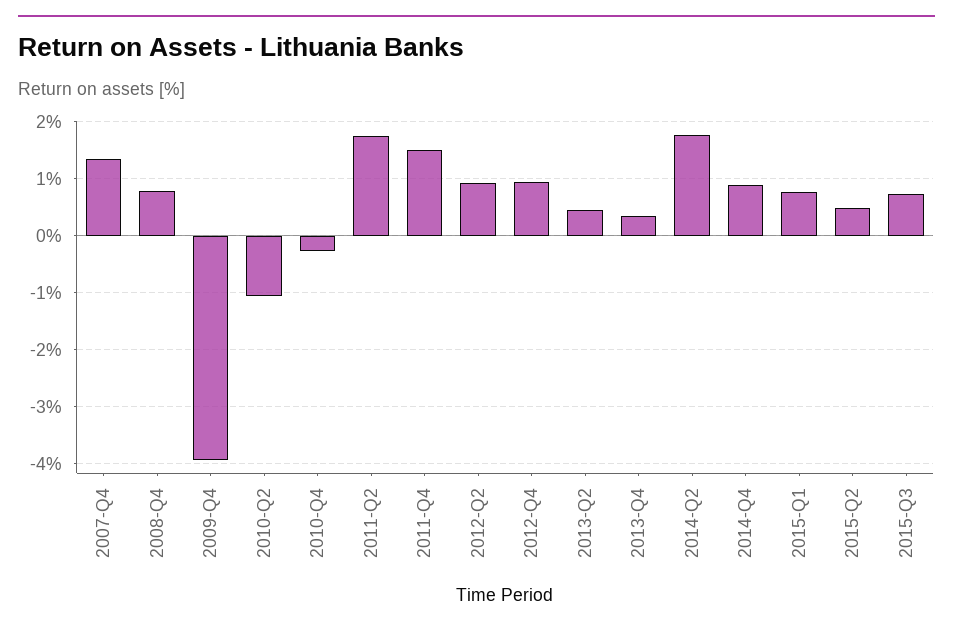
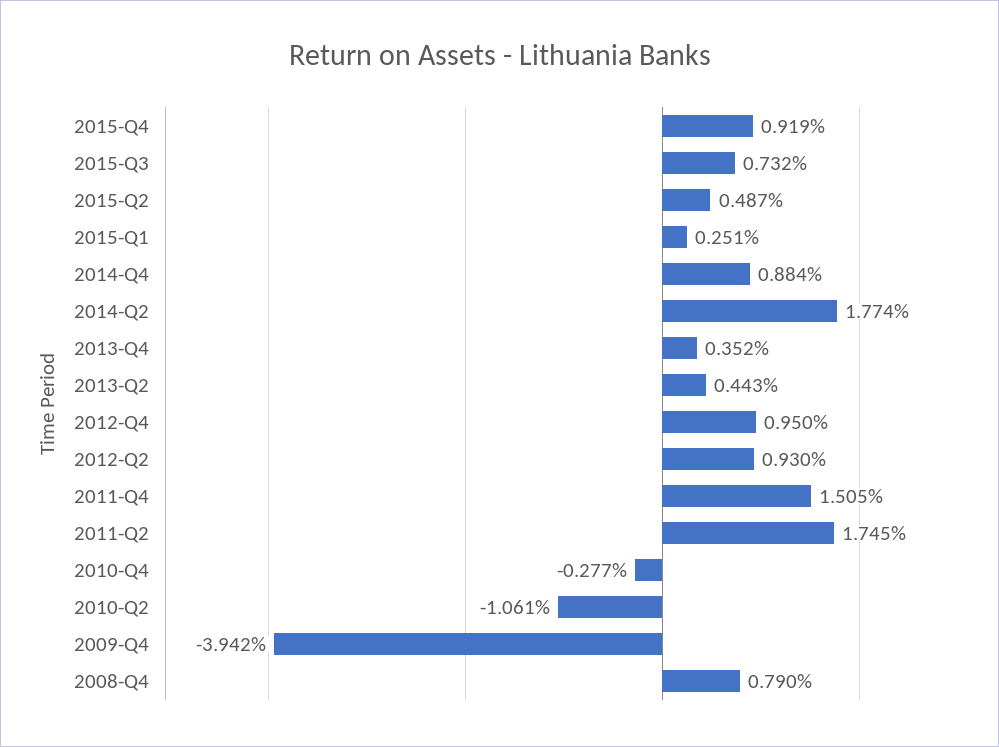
2007-Q4: 1.4 -> none
2015-Q1: 0.8 -> 0.251
2015-Q4: none -> 0.919

